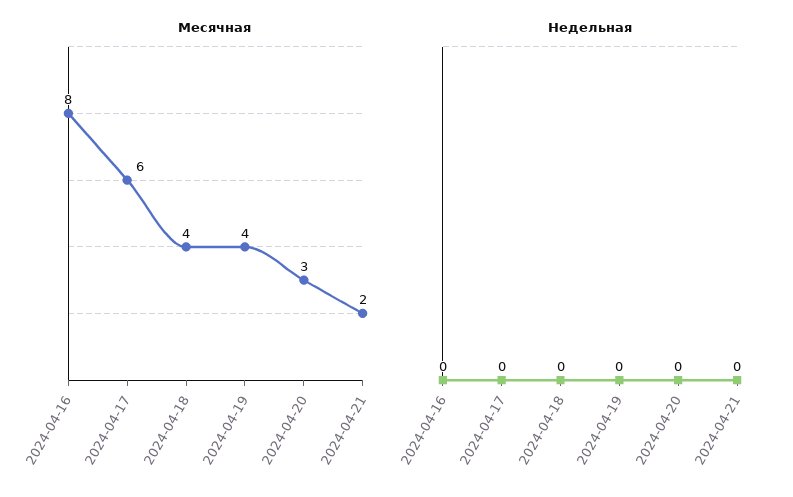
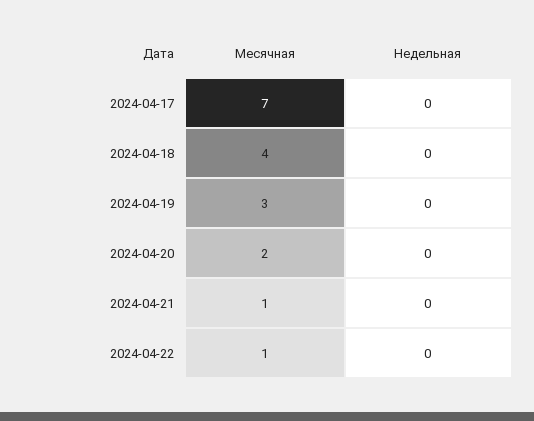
Месячная, 2024-04-16: 8 -> none
Месячная, 2024-04-17: 6 -> 7
Месячная, 2024-04-19: 4 -> 3
Месячная, 2024-04-20: 3 -> 2
Месячная, 2024-04-21: 2 -> 1
Недельная, 2024-04-16: 0 -> none
Месячная, 2024-04-22: none -> 1
Недельная, 2024-04-22: none -> 0

